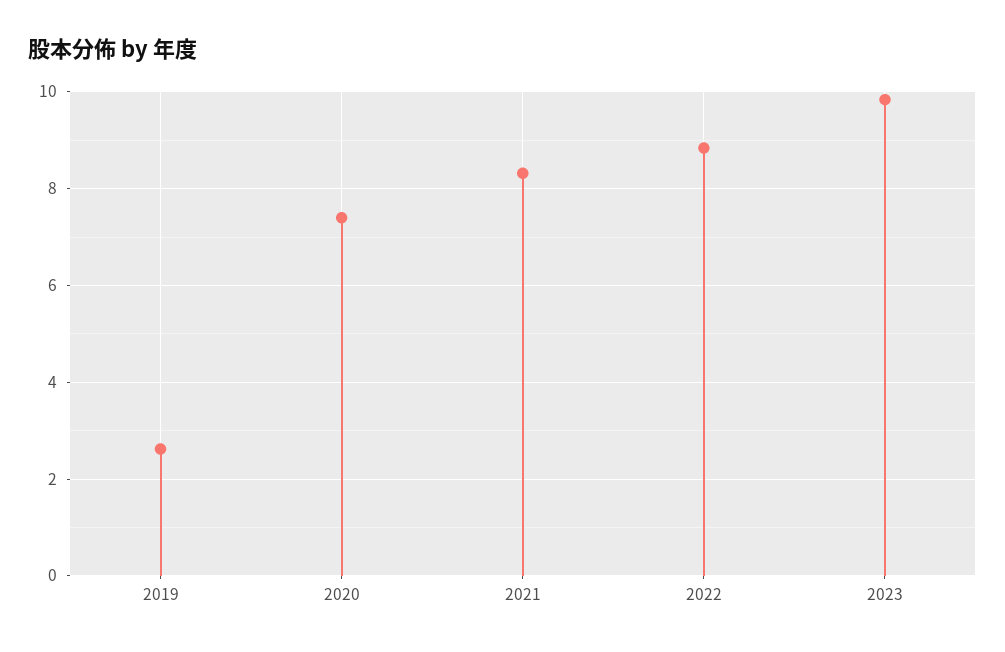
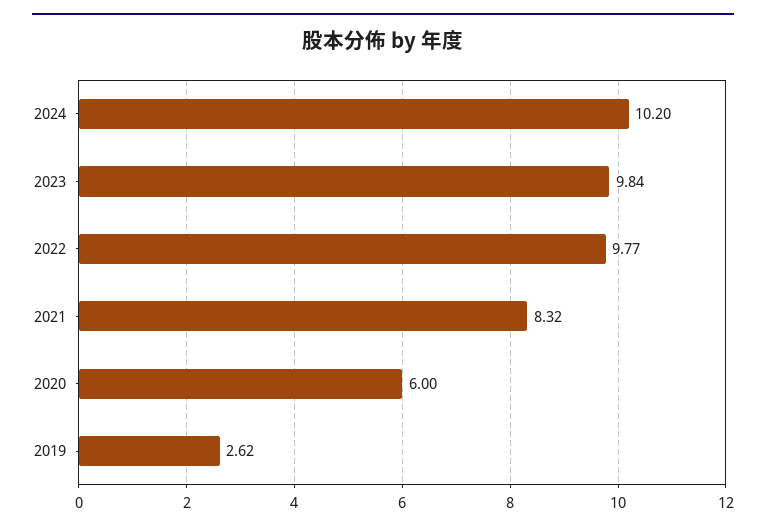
2020: 7.4 -> 6
2022: 8.8 -> 9.77
2024: none -> 10.2

